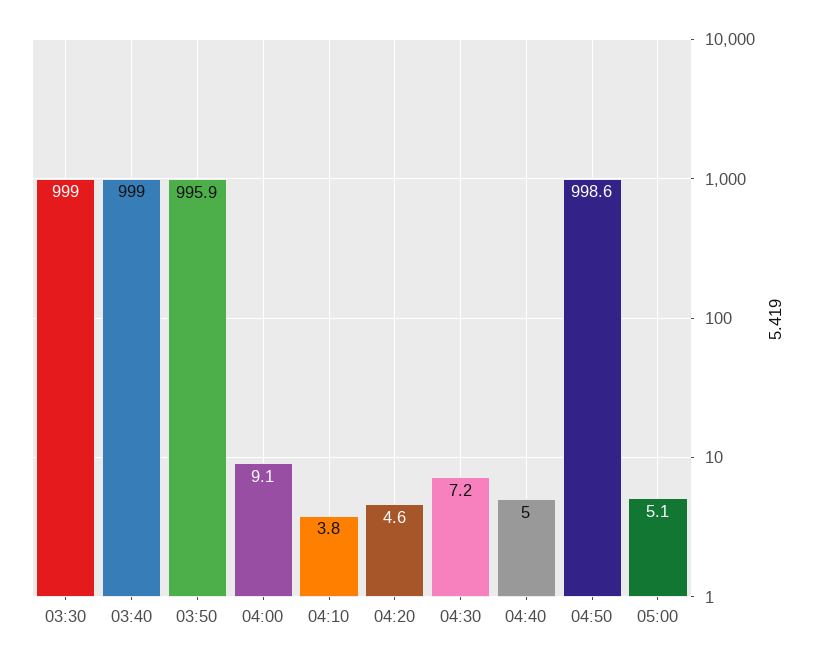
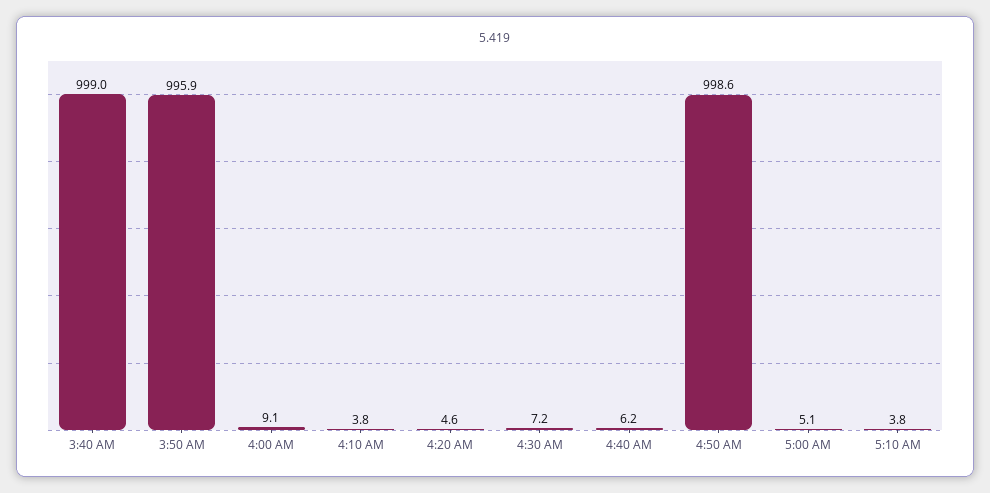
03:30: 999 -> none
04:40: 5 -> 6.2
5:10 AM: none -> 3.8

